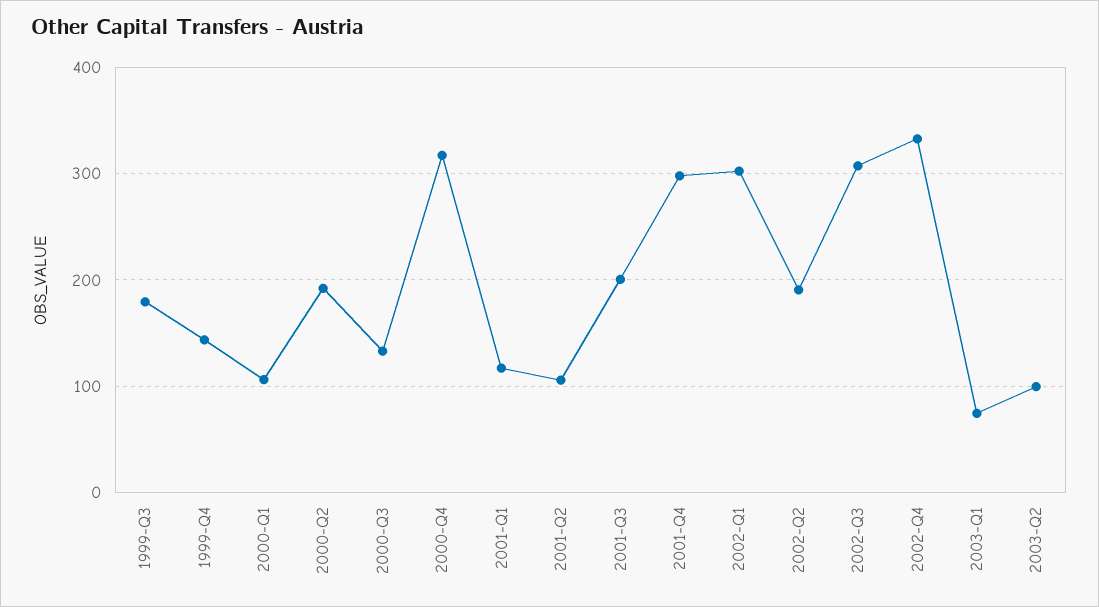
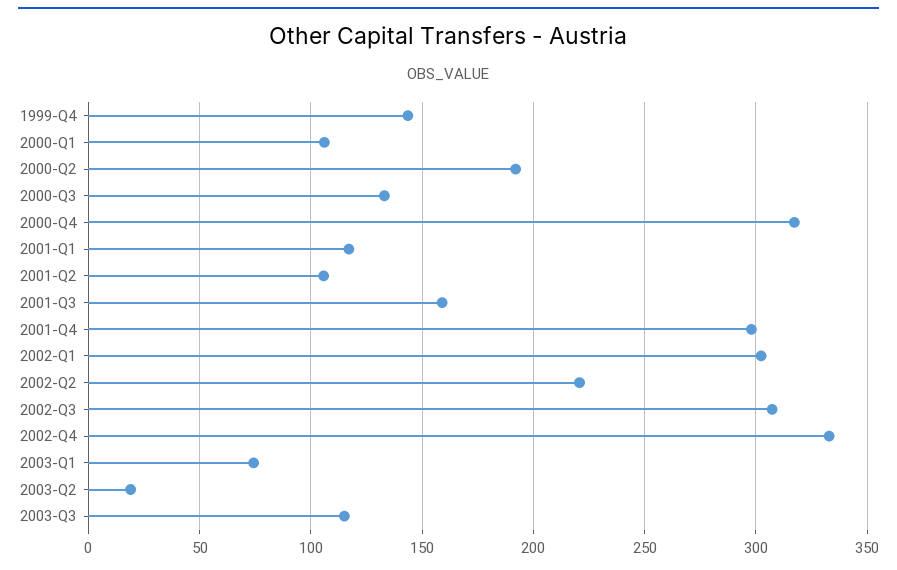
1999-Q3: 180 -> none
2001-Q3: 200 -> 160
2002-Q2: 190 -> 220
2003-Q2: 100 -> 20
2003-Q3: none -> 115

